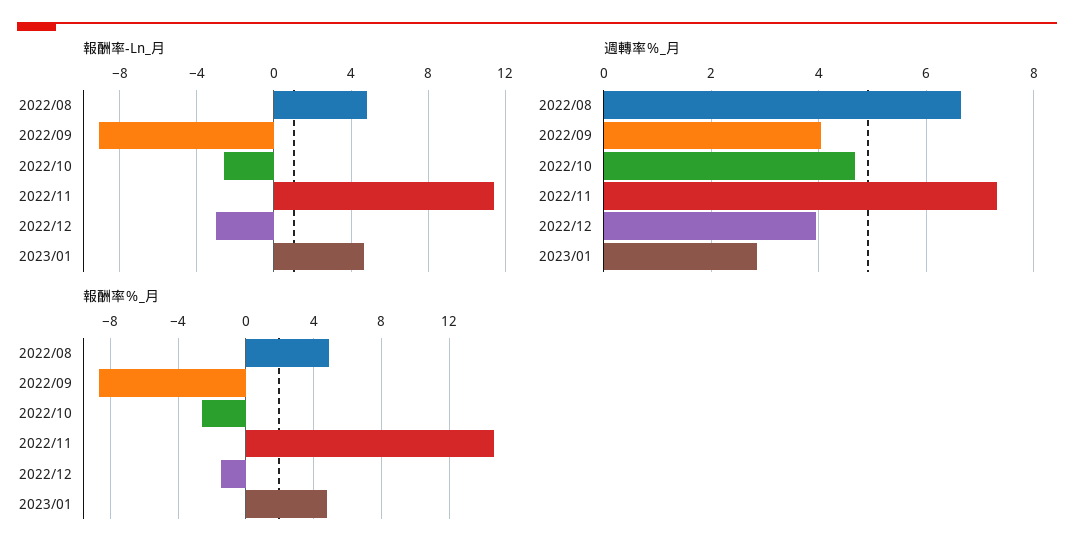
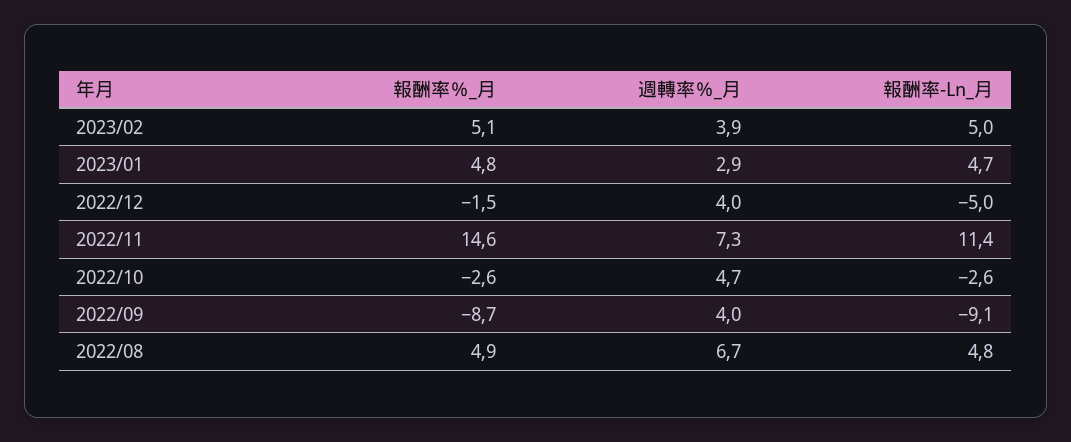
報酬率-Ln_月, 2022/12: -3 -> -5
報酬率％_月, 2023/02: none -> 5.1
週轉率％_月, 2023/02: none -> 3.9
報酬率-Ln_月, 2023/02: none -> 5

